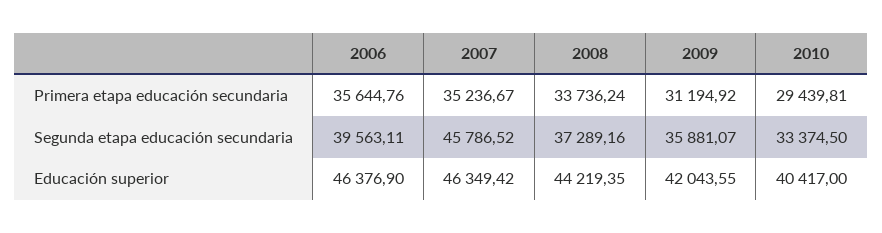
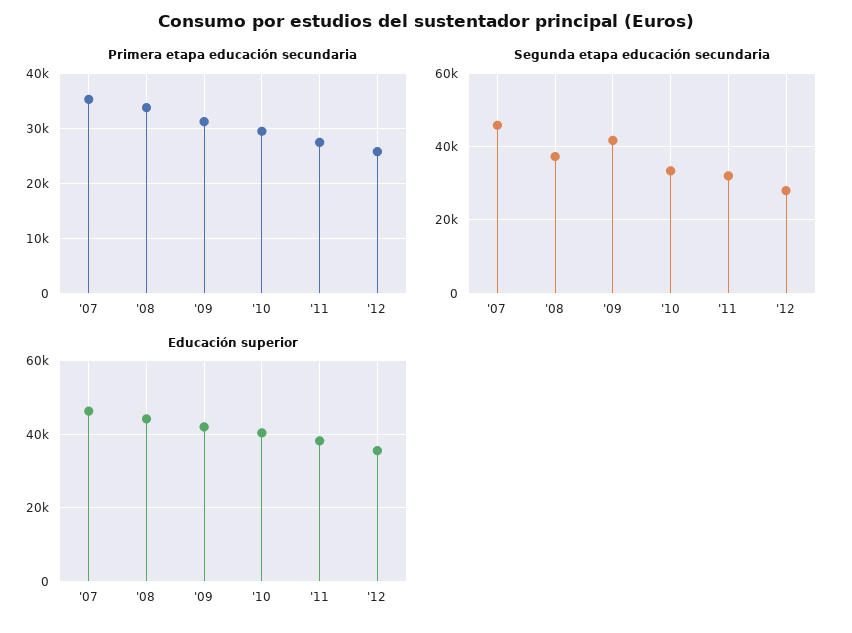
Primera etapa educación secundaria, 2006: 35644.76 -> none
Segunda etapa educación secundaria, 2006: 39563.11 -> none
Segunda etapa educación secundaria, 2009: 35881.07 -> 42000
Educación superior, 2006: 46376.9 -> none
Primera etapa educación secundaria, '11: none -> 28000
Primera etapa educación secundaria, '12: none -> 26000
Segunda etapa educación secundaria, '11: none -> 32000
Segunda etapa educación secundaria, '12: none -> 28000
Educación superior, '11: none -> 38000
Educación superior, '12: none -> 36000

